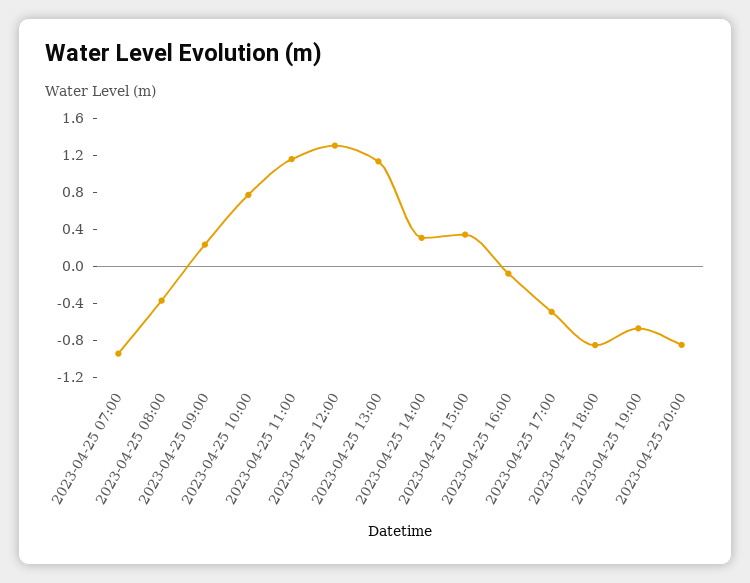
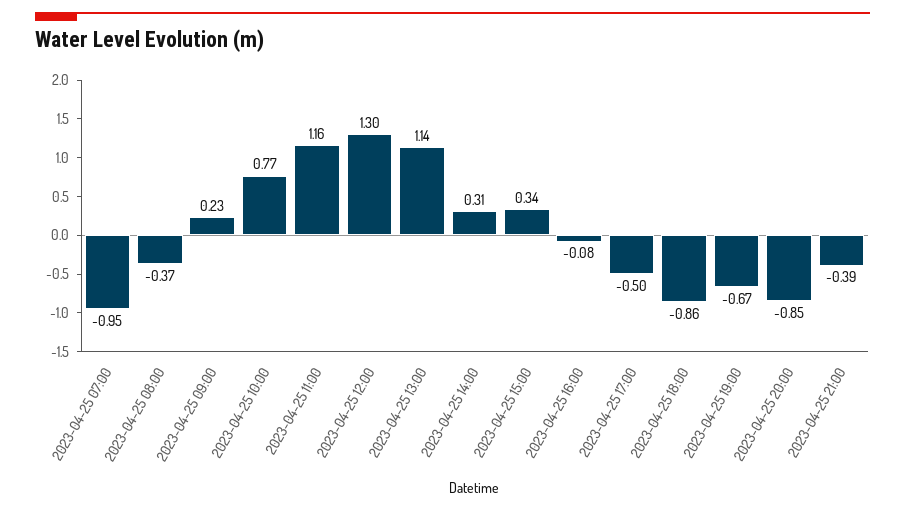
2023-04-25 21:00: none -> -0.39

